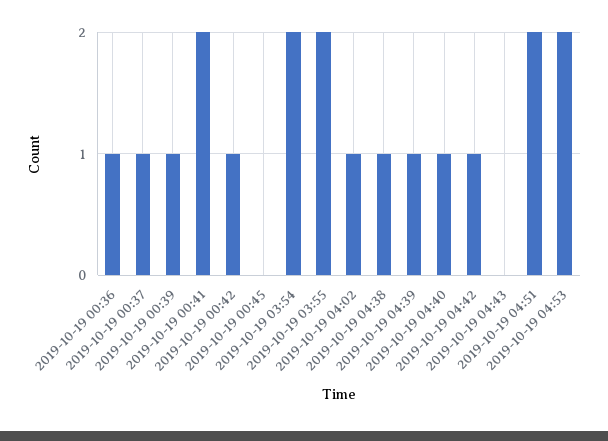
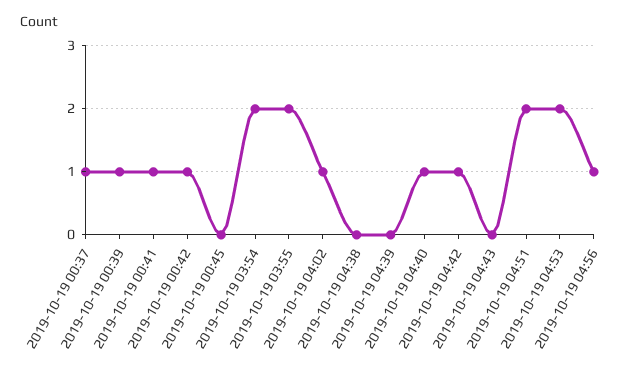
2019-10-19 00:36: 1 -> none
2019-10-19 00:41: 2 -> 1
2019-10-19 04:38: 1 -> 0
2019-10-19 04:39: 1 -> 0
2019-10-19 04:56: none -> 1

